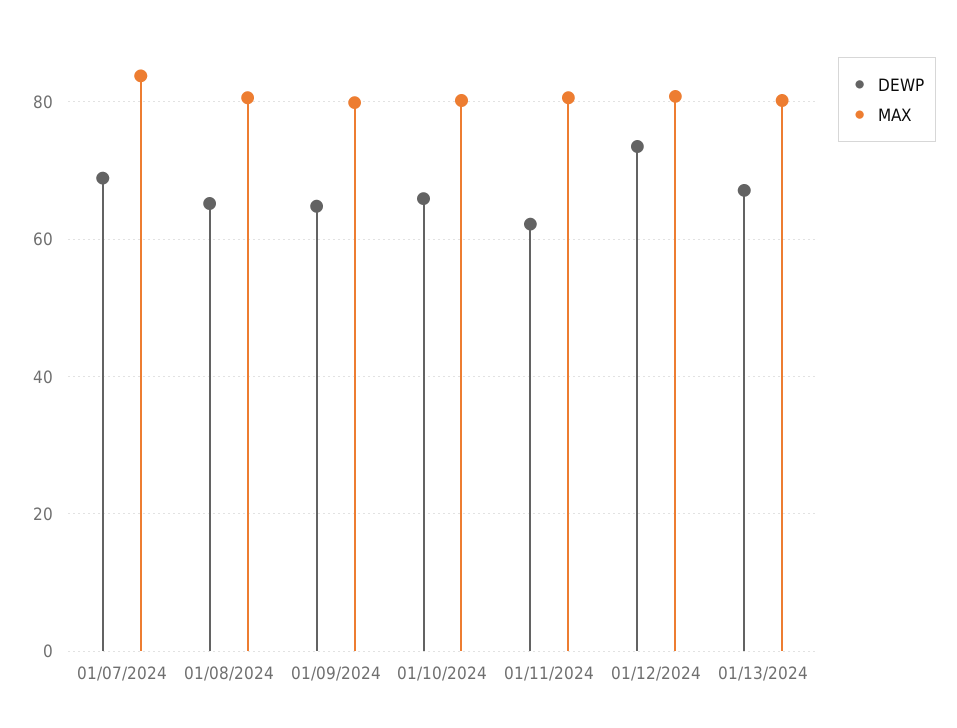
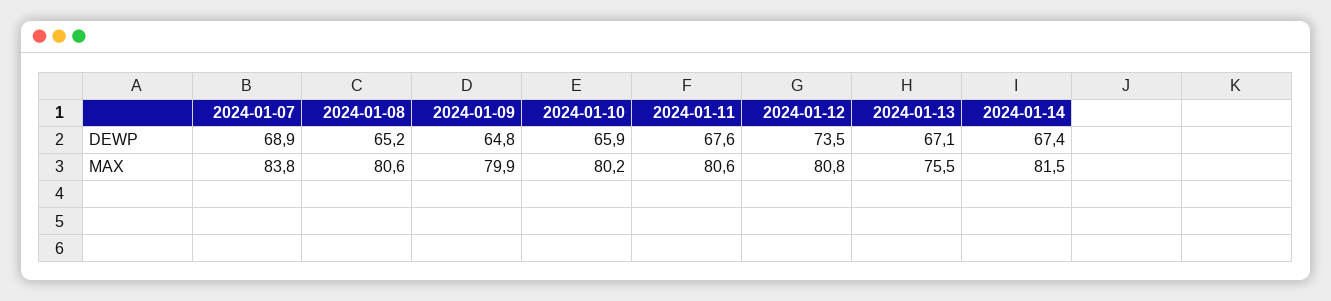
DEWP, 01/11/2024: 62 -> 67.6
MAX, 01/13/2024: 80 -> 75.5
DEWP, 2024-01-14: none -> 67.4
MAX, 2024-01-14: none -> 81.5

